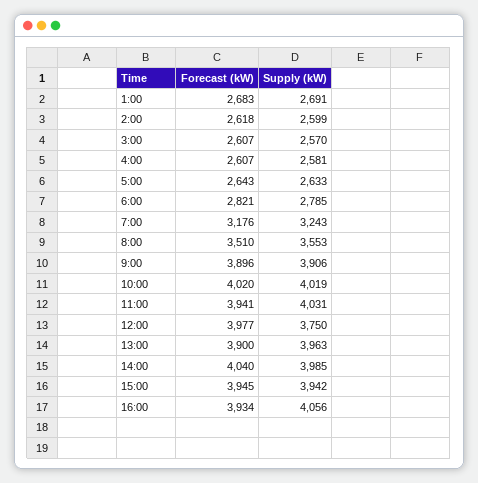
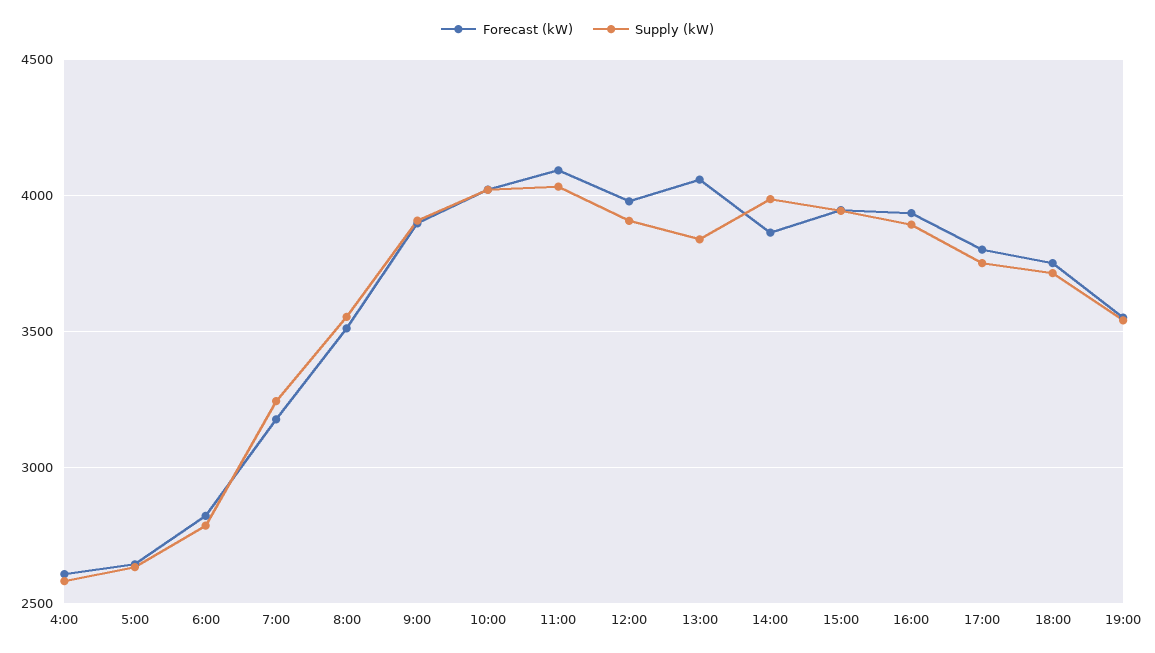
Forecast (kW), 1:00: 2683 -> none
Supply (kW), 1:00: 2691 -> none
Forecast (kW), 2:00: 2618 -> none
Supply (kW), 2:00: 2599 -> none
Forecast (kW), 3:00: 2607 -> none
Supply (kW), 3:00: 2570 -> none
Forecast (kW), 11:00: 3941 -> 4100
Supply (kW), 12:00: 3750 -> 3900
Forecast (kW), 13:00: 3900 -> 4050
Supply (kW), 13:00: 3963 -> 3850
Forecast (kW), 14:00: 4040 -> 3850
Supply (kW), 16:00: 4056 -> 3900
Forecast (kW), 17:00: none -> 3800
Supply (kW), 17:00: none -> 3750
Forecast (kW), 18:00: none -> 3750
Supply (kW), 18:00: none -> 3700
Forecast (kW), 19:00: none -> 3550
Supply (kW), 19:00: none -> 3550

